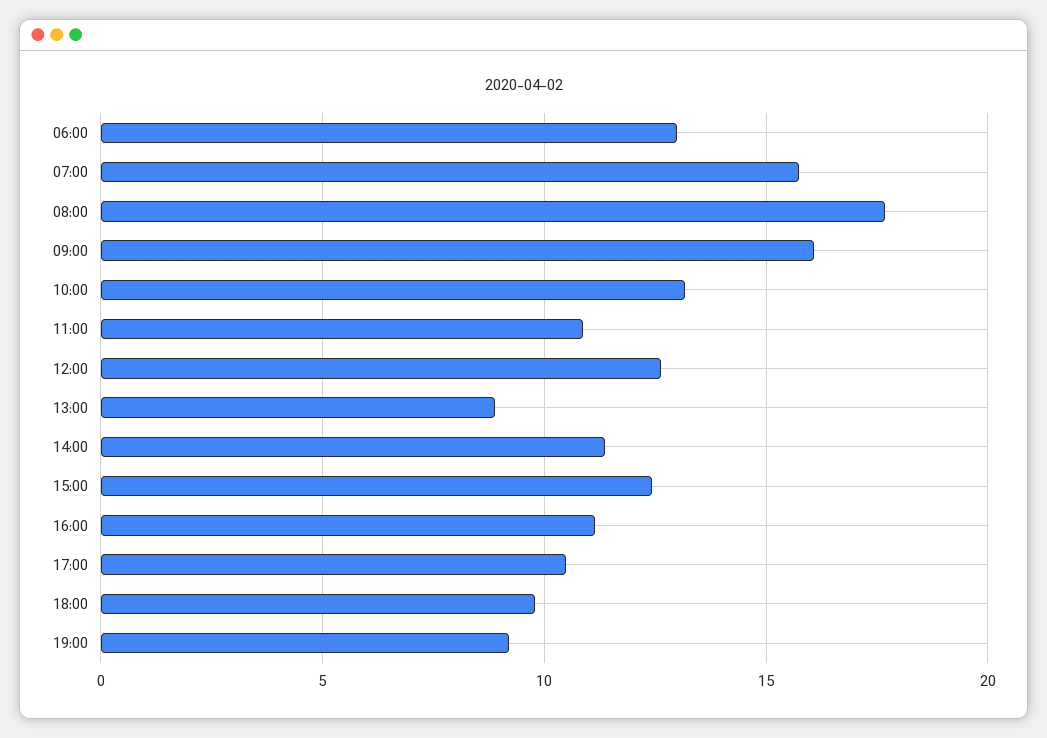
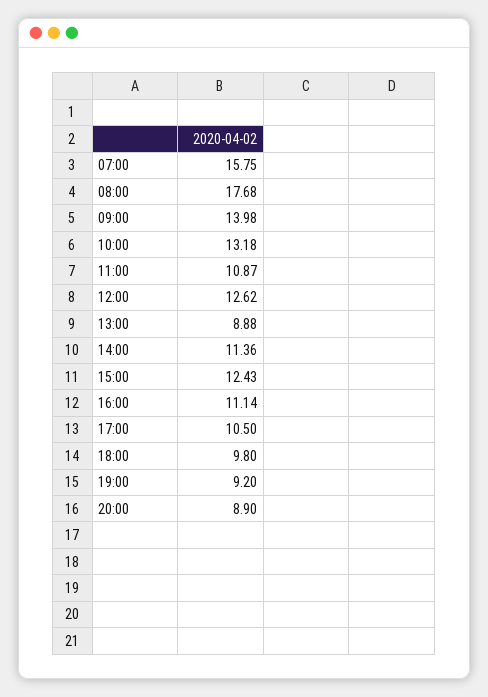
06:00: 13 -> none
09:00: 16 -> 13.98
20:00: none -> 8.9

